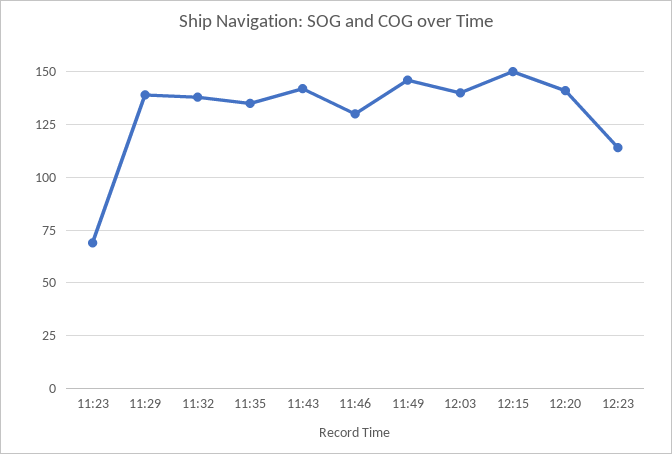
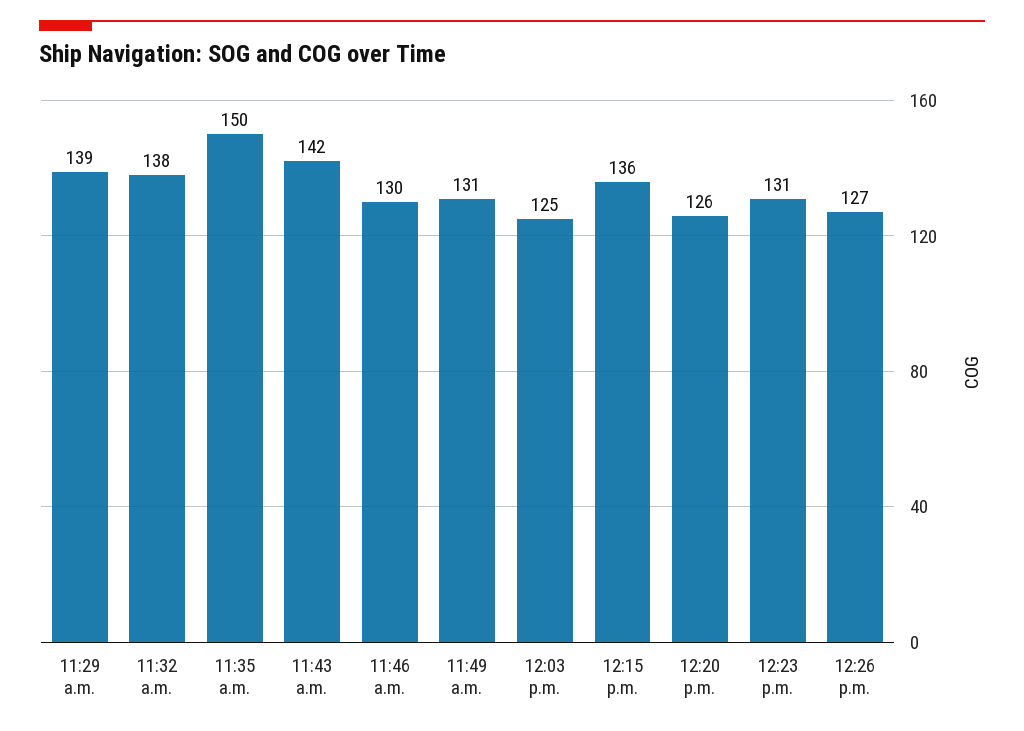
11:23: 70 -> none
11:35: 135 -> 150
11:49: 145 -> 131
12:03: 140 -> 125
12:15: 150 -> 136
12:20: 140 -> 126
12:23: 115 -> 131
12:26 p.m.: none -> 127

